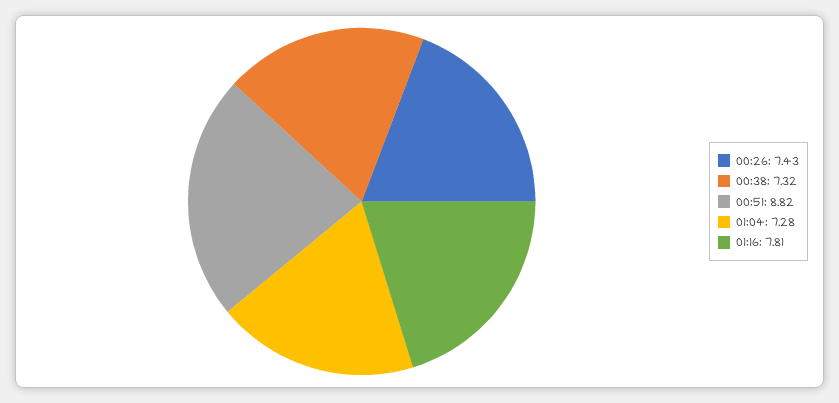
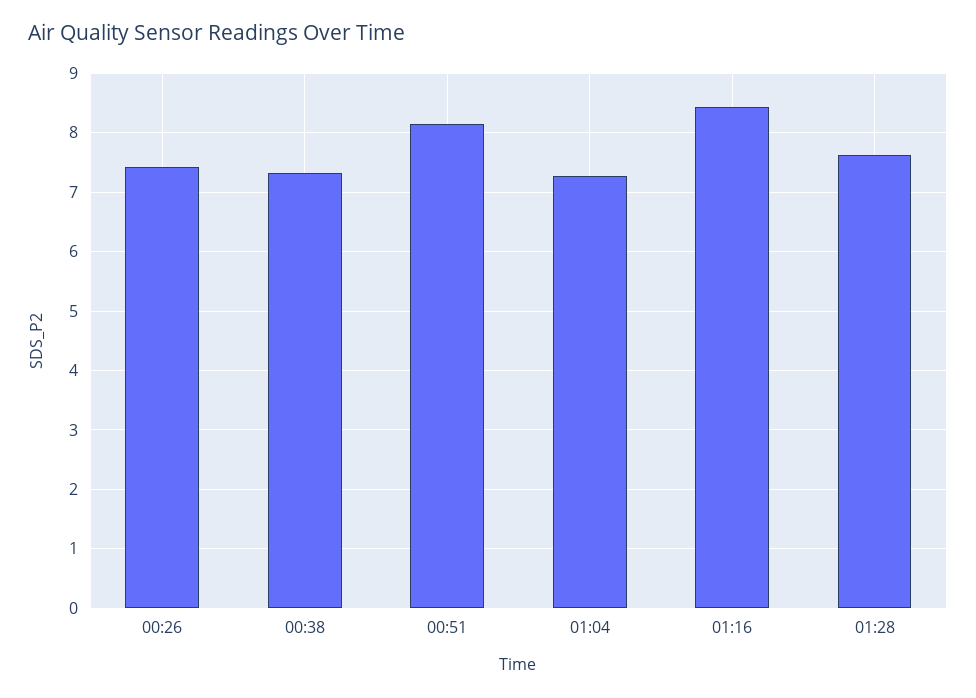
00:51: 8.82 -> 8.2
01:16: 7.81 -> 8.4
01:28: none -> 7.6

